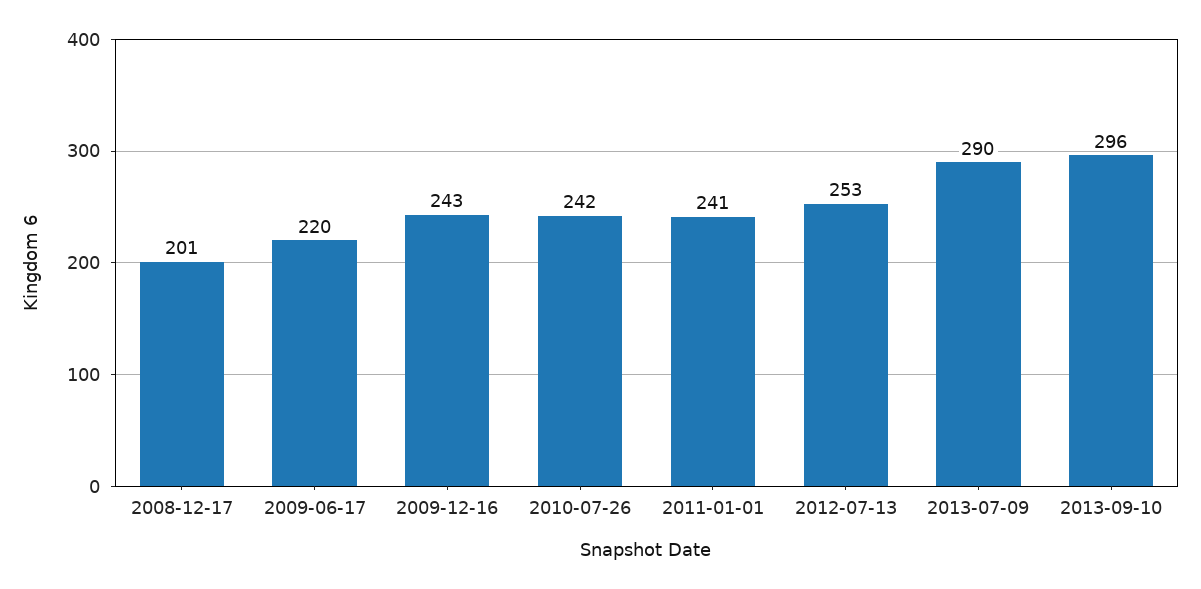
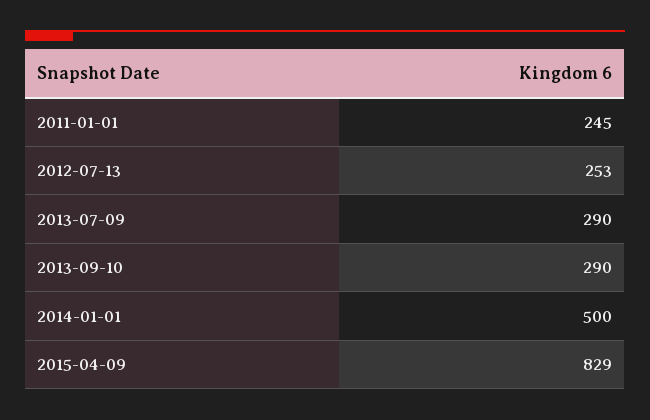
2008-12-17: 201 -> none
2009-06-17: 220 -> none
2009-12-16: 243 -> none
2010-07-26: 242 -> none
2011-01-01: 241 -> 245
2013-09-10: 296 -> 290
2014-01-01: none -> 500
2015-04-09: none -> 829

